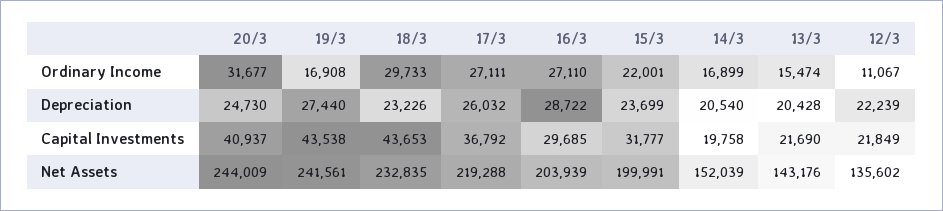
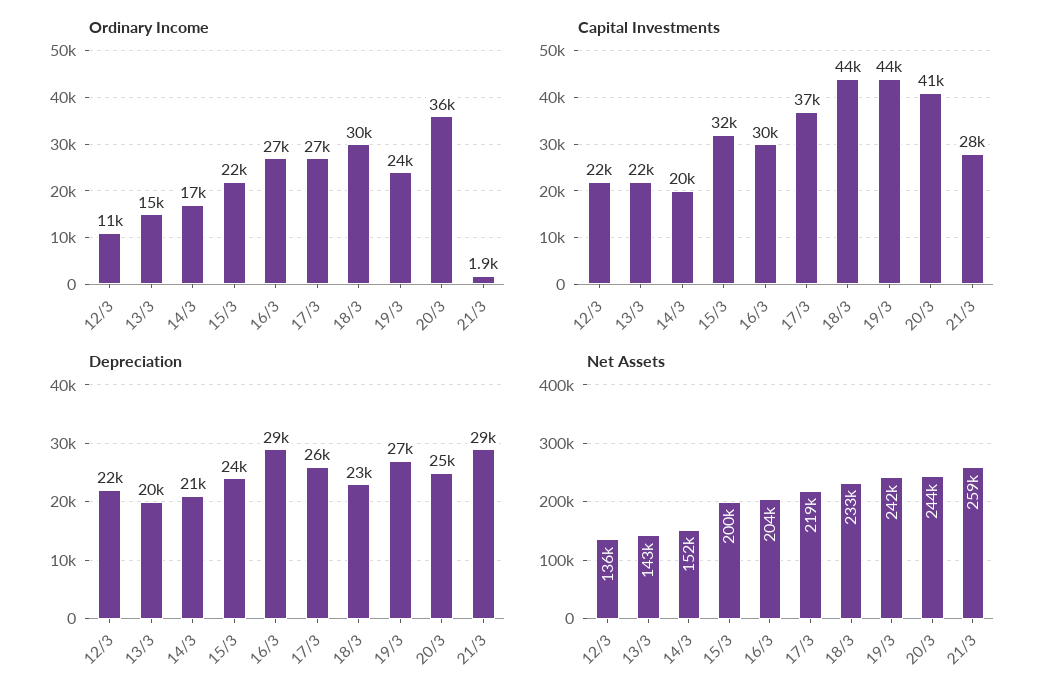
Ordinary Income, 20/3: 31677 -> 36000
Ordinary Income, 19/3: 16908 -> 24000
Ordinary Income, 21/3: none -> 1900
Capital Investments, 21/3: none -> 28000
Depreciation, 21/3: none -> 29000
Net Assets, 21/3: none -> 259000

